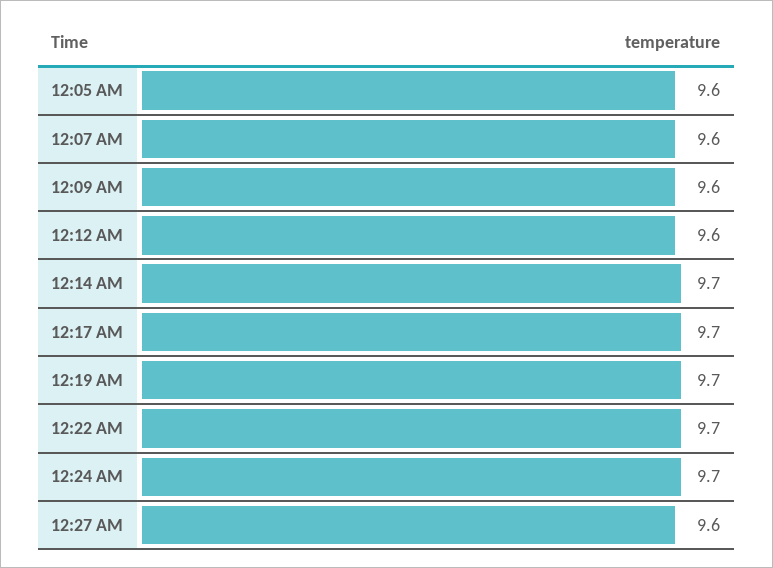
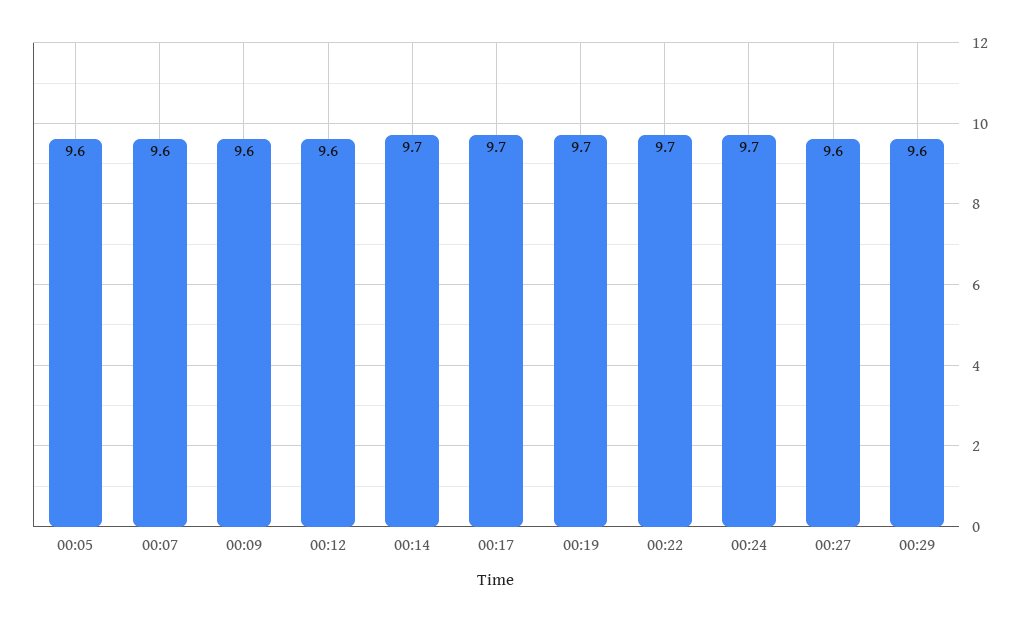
00:29: none -> 9.6

